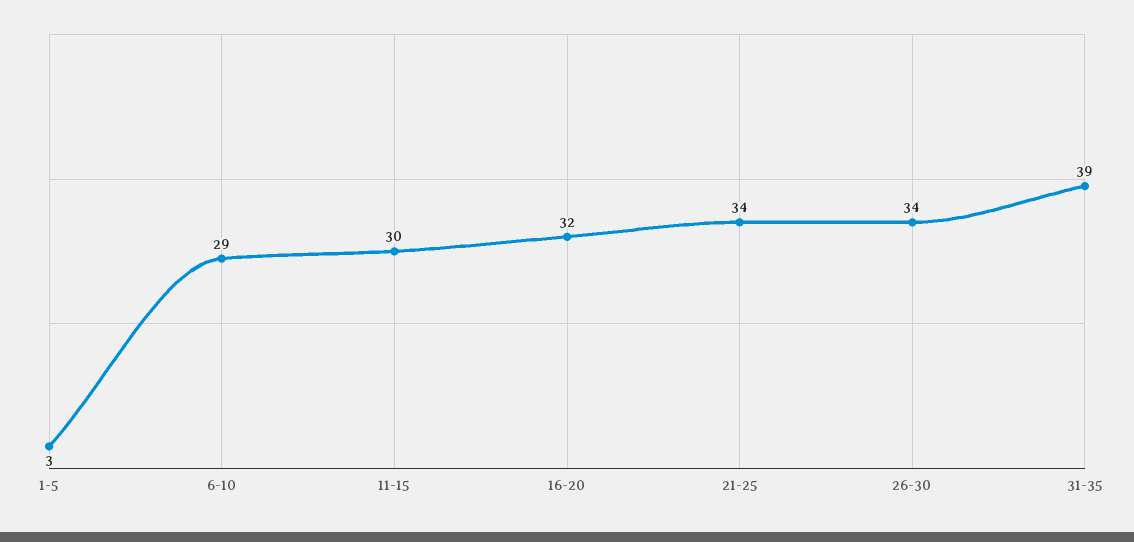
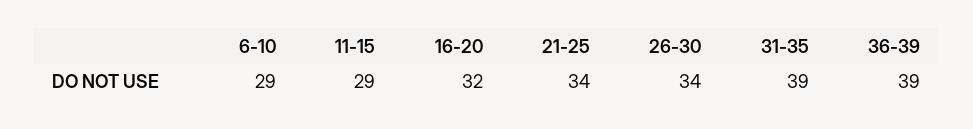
1-5: 3 -> none
11-15: 30 -> 29
36-39: none -> 39

